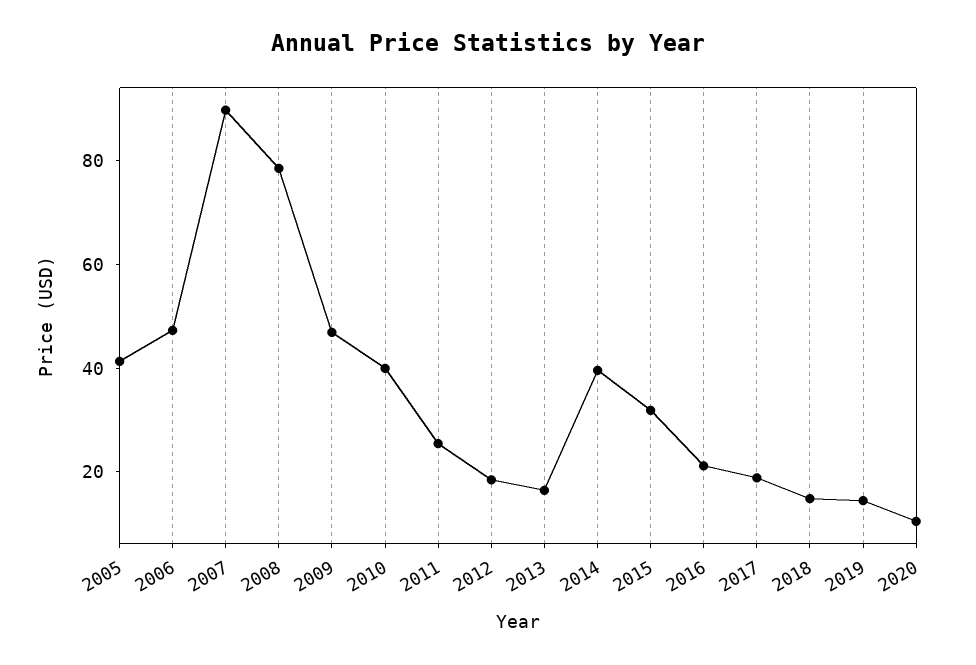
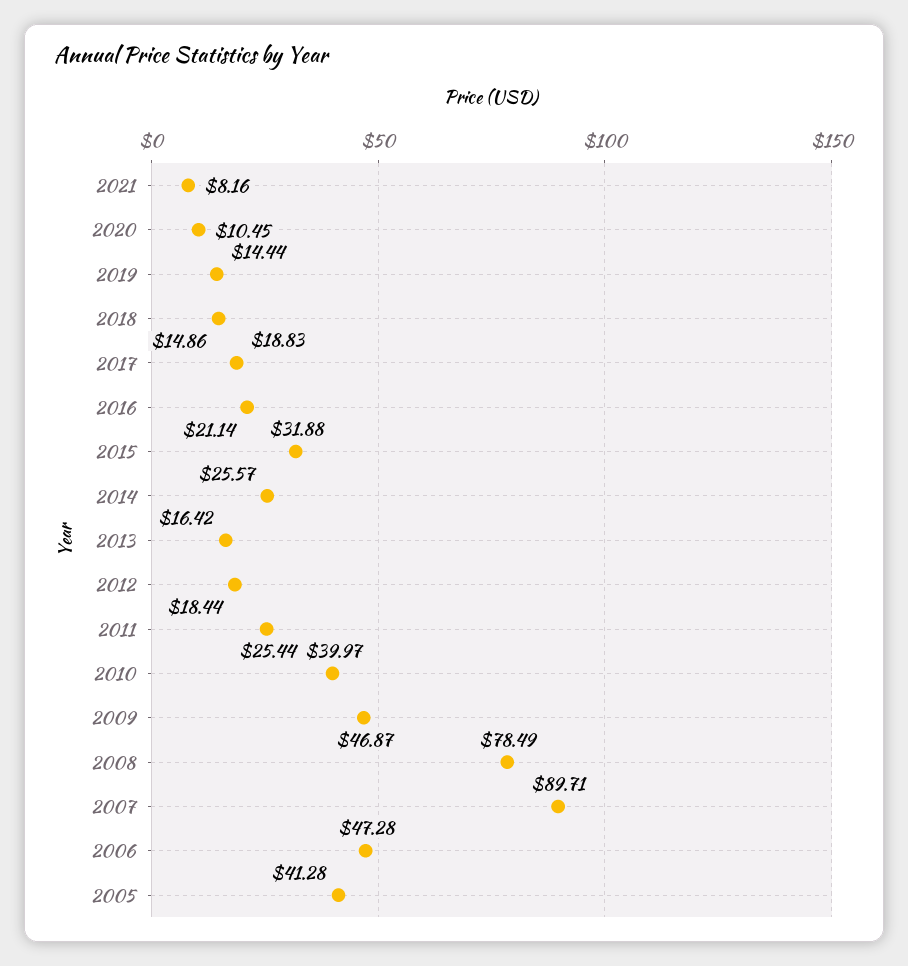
2014: 40 -> 25.57
2021: none -> 8.16

